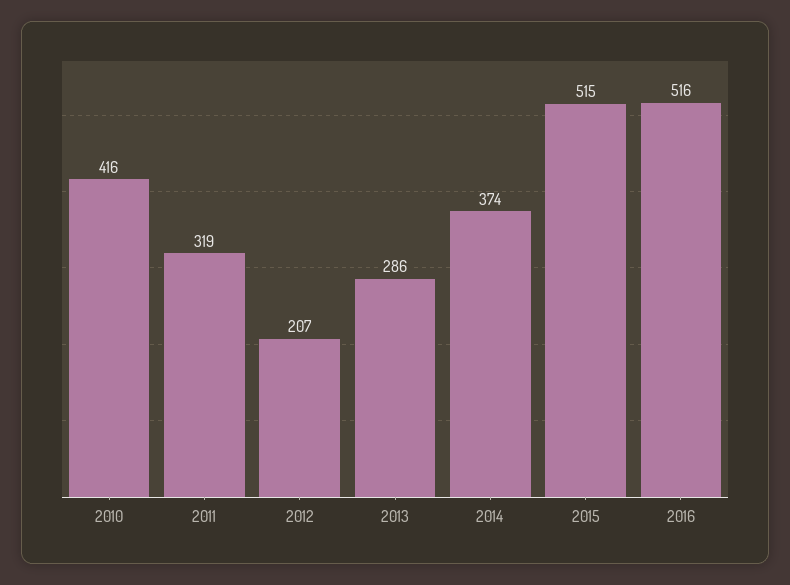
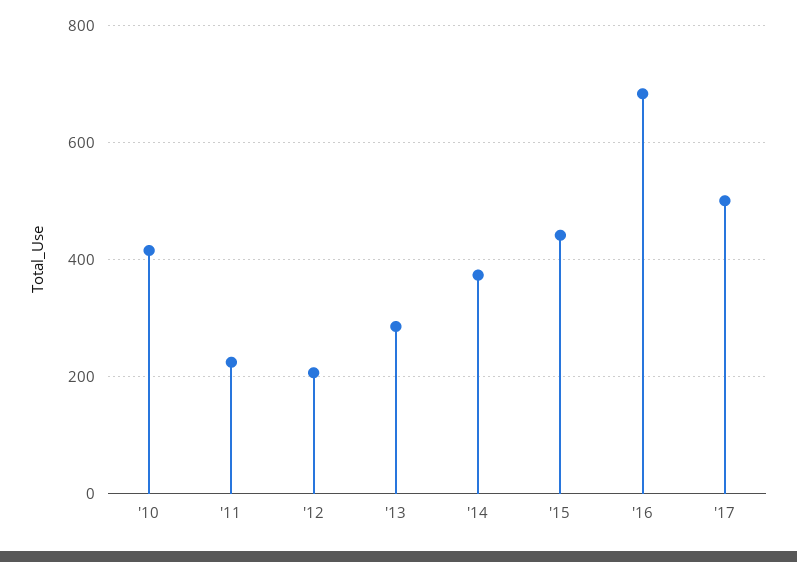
2011: 319 -> 220
2015: 515 -> 440
2016: 516 -> 680
'17: none -> 500

